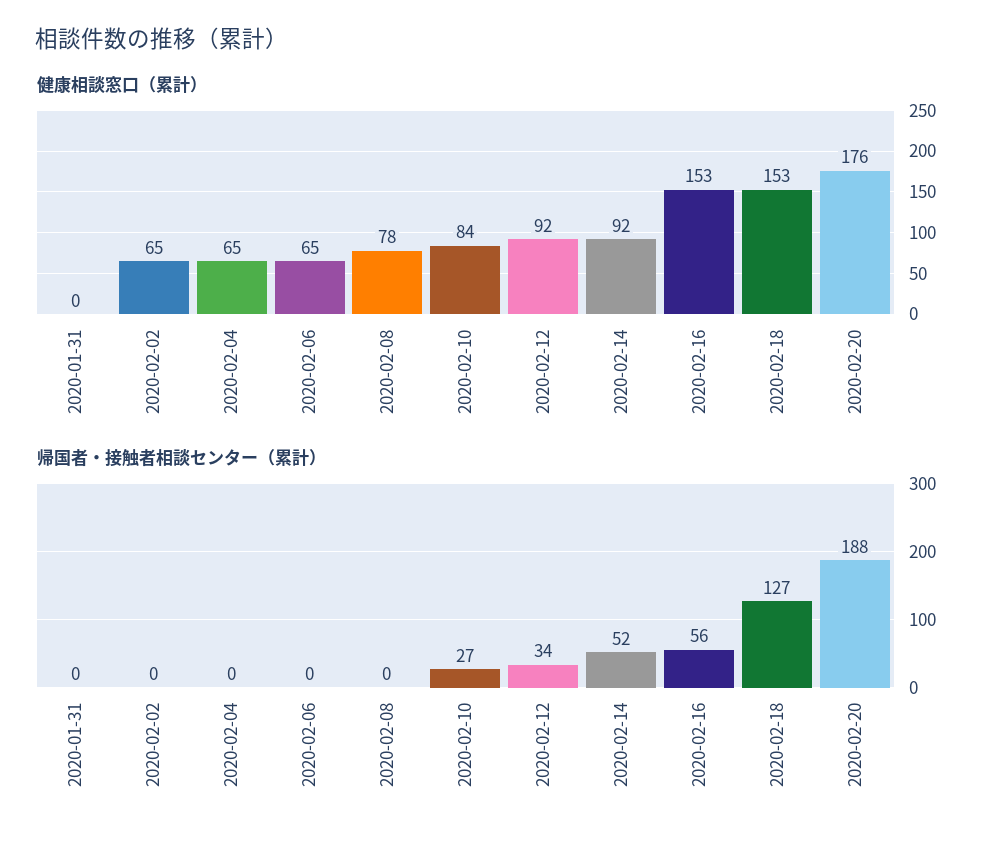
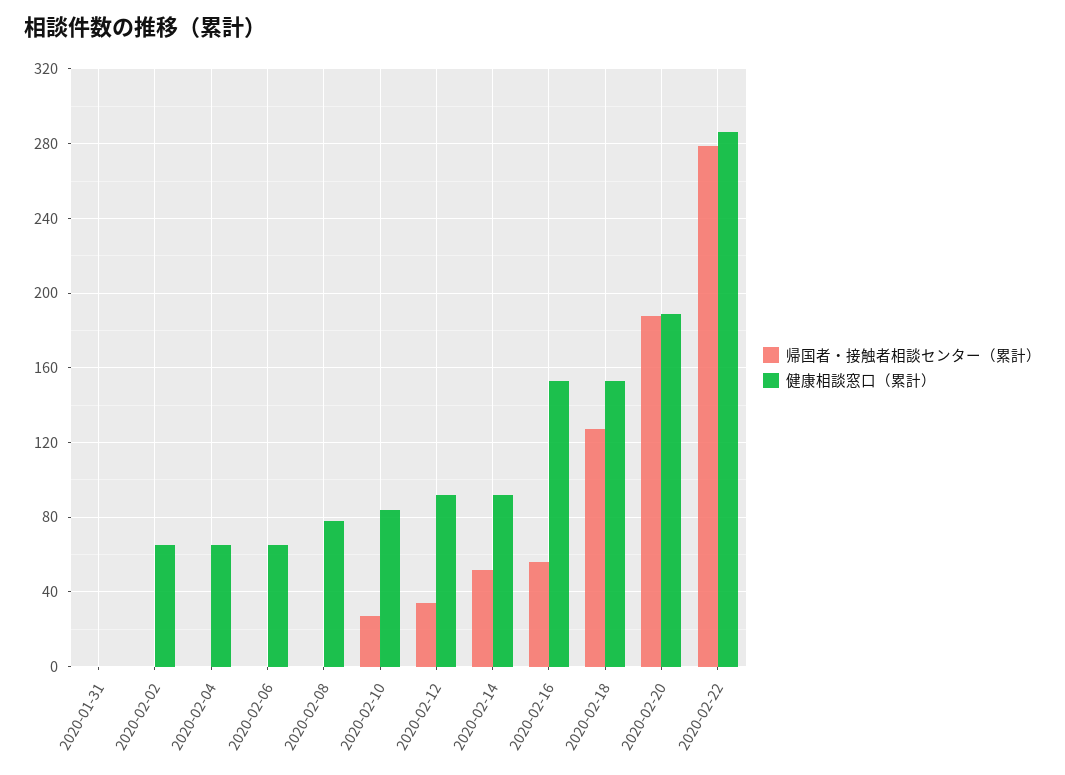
健康相談窓口（累計）, 2020-02-20: 176 -> 190
帰国者・接触者相談センター（累計）, 2020-02-22: none -> 280
健康相談窓口（累計）, 2020-02-22: none -> 285

